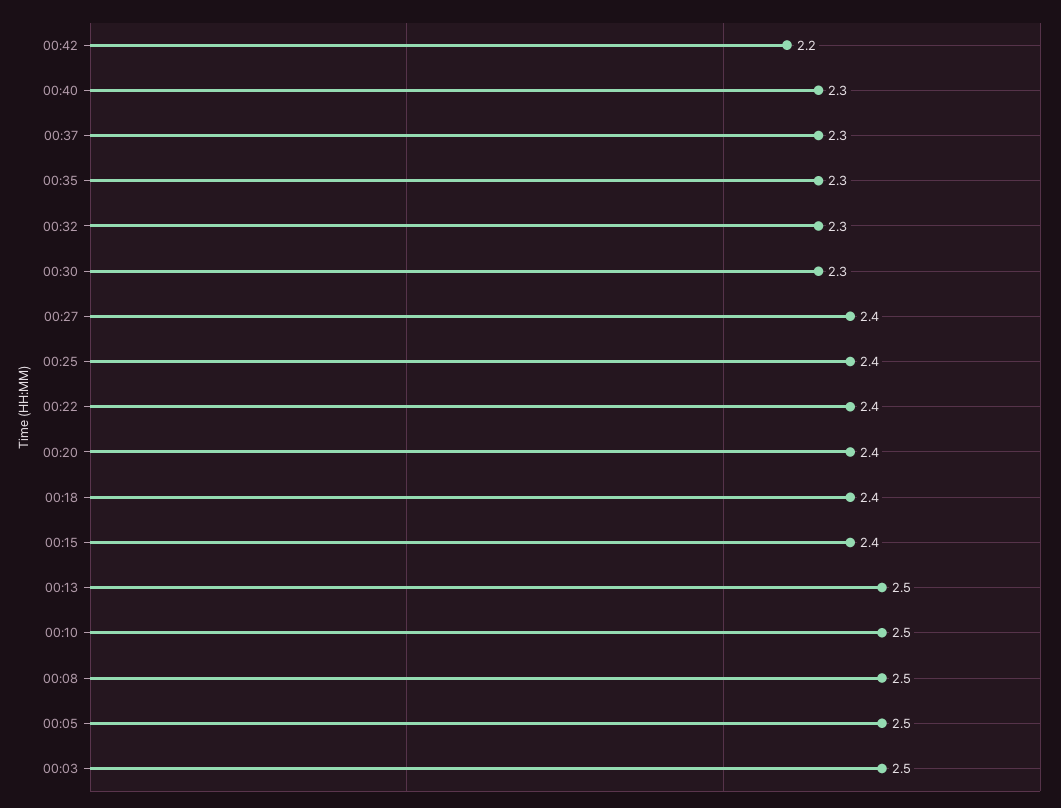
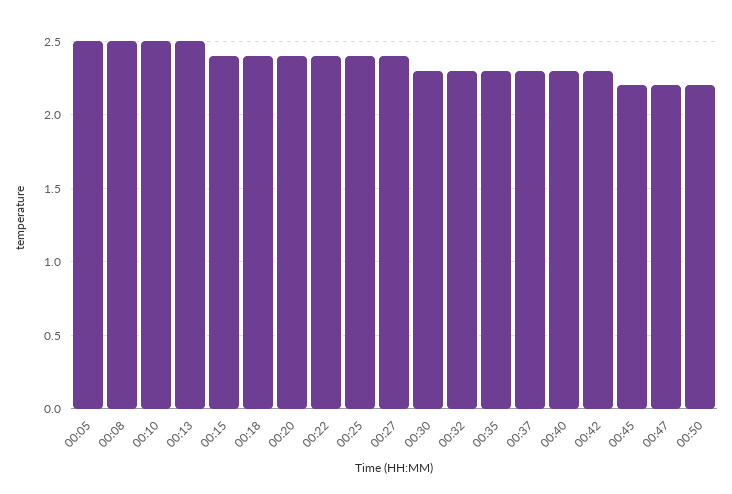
00:42: 2.2 -> 2.3
00:03: 2.5 -> none
00:45: none -> 2.2
00:47: none -> 2.2
00:50: none -> 2.2

